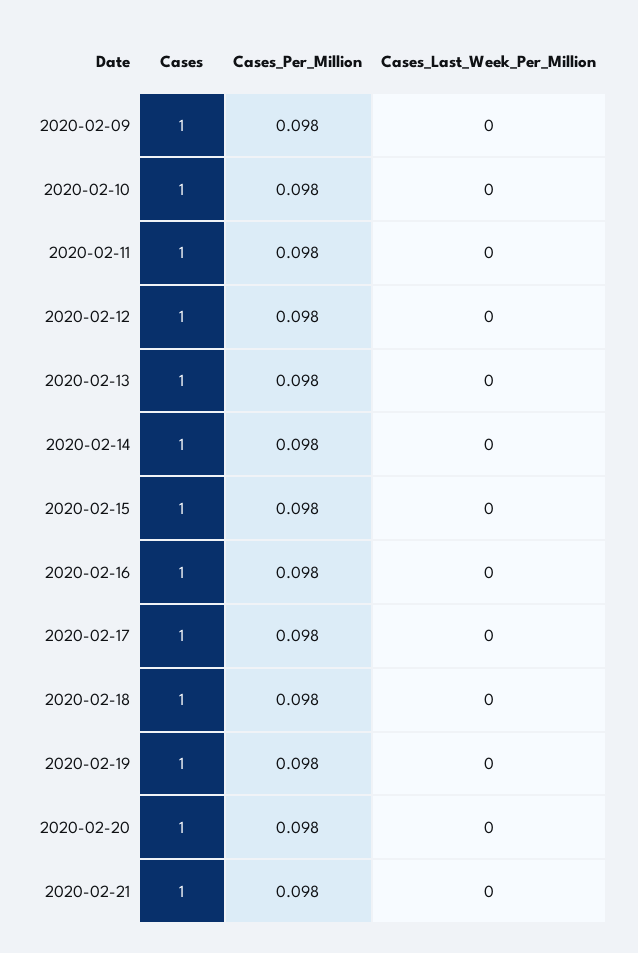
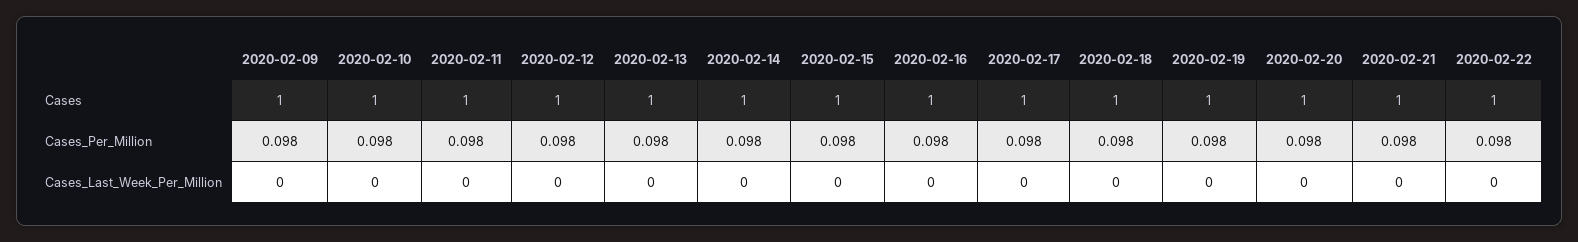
Cases, 2020-02-22: none -> 1
Cases_Per_Million, 2020-02-22: none -> 0.098
Cases_Last_Week_Per_Million, 2020-02-22: none -> 0

